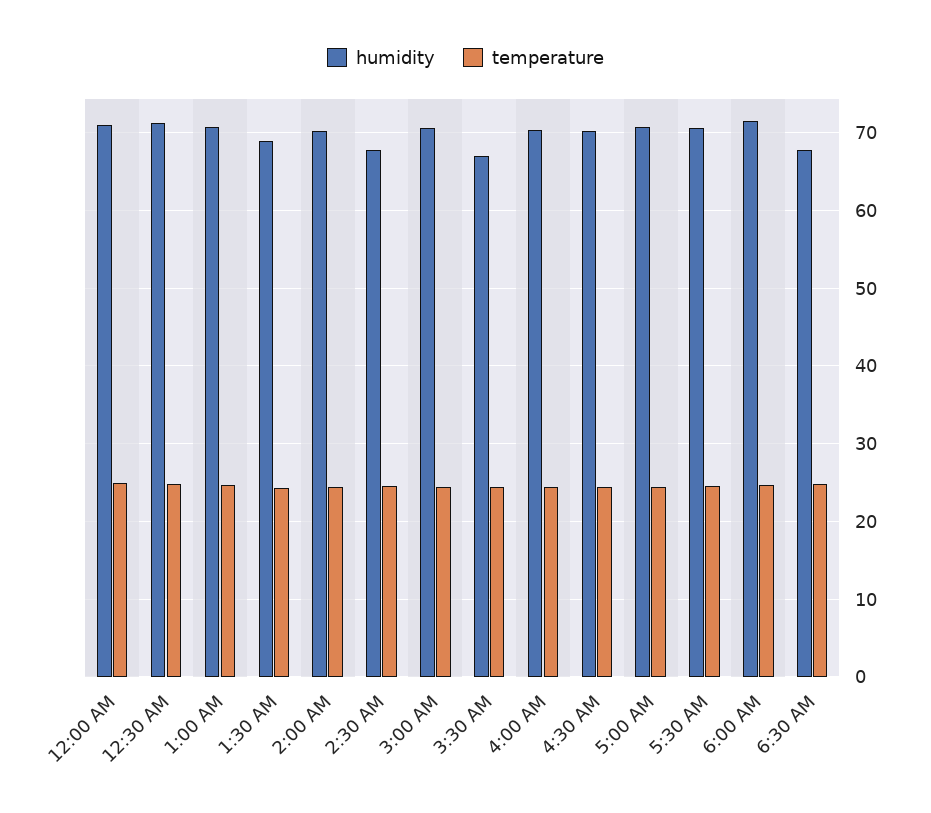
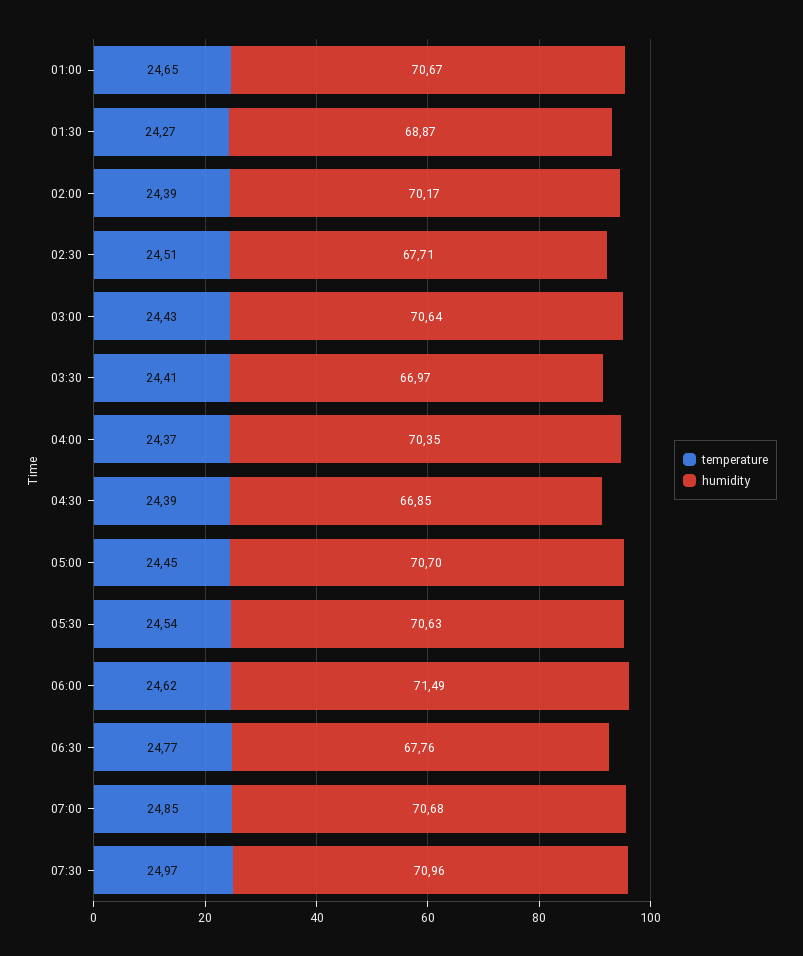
humidity, 12:00 AM: 71 -> none
temperature, 12:00 AM: 25 -> none
humidity, 12:30 AM: 71 -> none
temperature, 12:30 AM: 25 -> none
humidity, 4:30 AM: 70 -> 66.85
temperature, 07:00: none -> 24.85
humidity, 07:00: none -> 70.68
temperature, 07:30: none -> 24.97
humidity, 07:30: none -> 70.96

